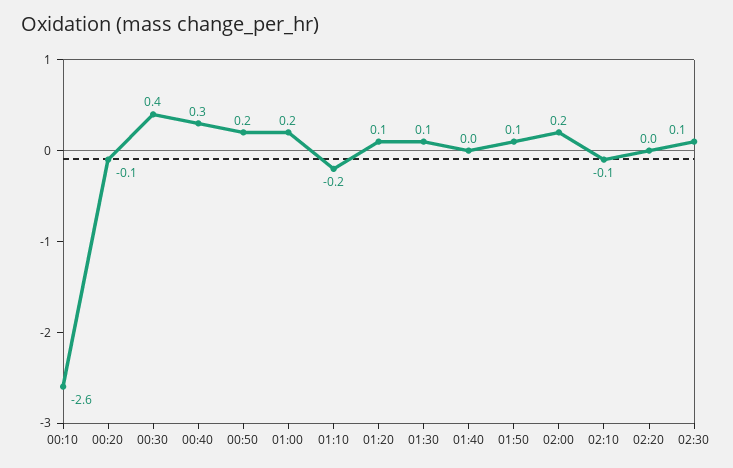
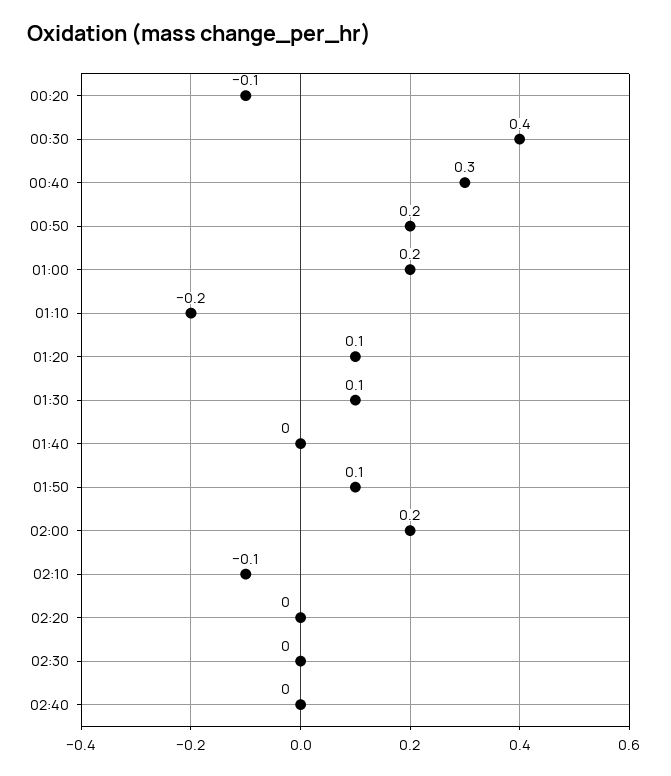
00:10: -2.6 -> none
02:30: 0.1 -> 0
02:40: none -> 0

